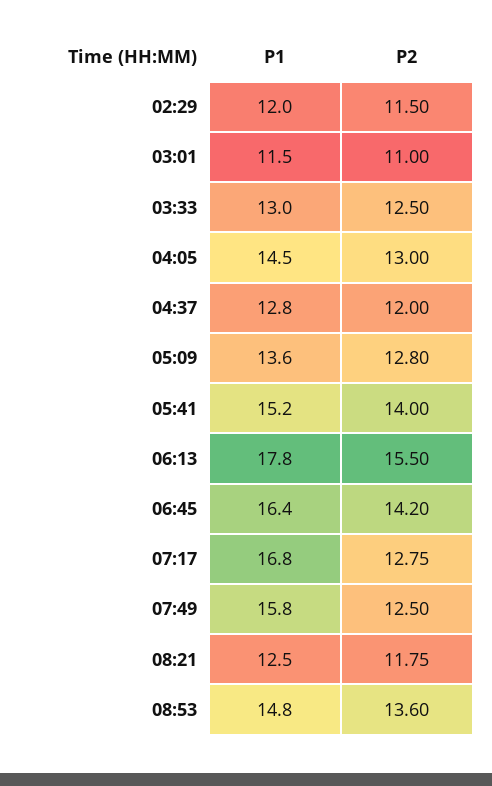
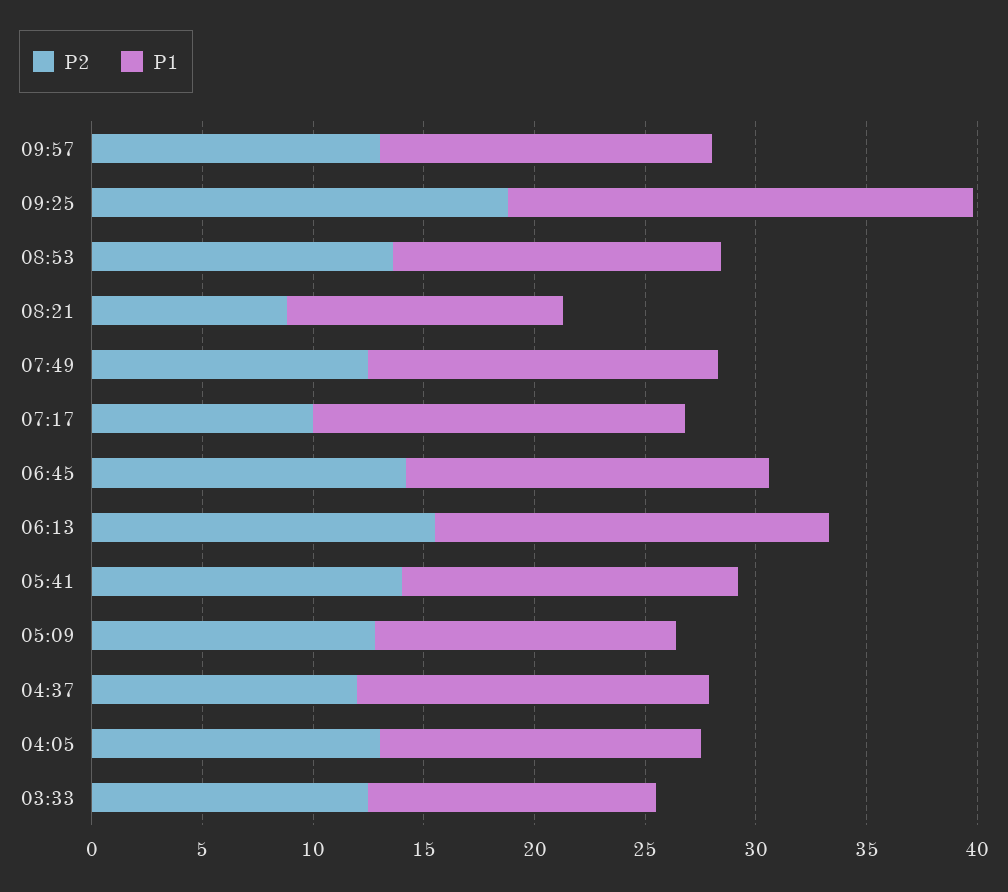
P1, 02:29: 12 -> none
P2, 02:29: 11.5 -> none
P1, 03:01: 11.5 -> none
P2, 03:01: 11 -> none
P1, 04:37: 12.8 -> 16
P2, 07:17: 12.75 -> 10
P2, 08:21: 11.75 -> 9
P2, 09:57: none -> 13
P1, 09:57: none -> 15
P2, 09:25: none -> 19
P1, 09:25: none -> 21

